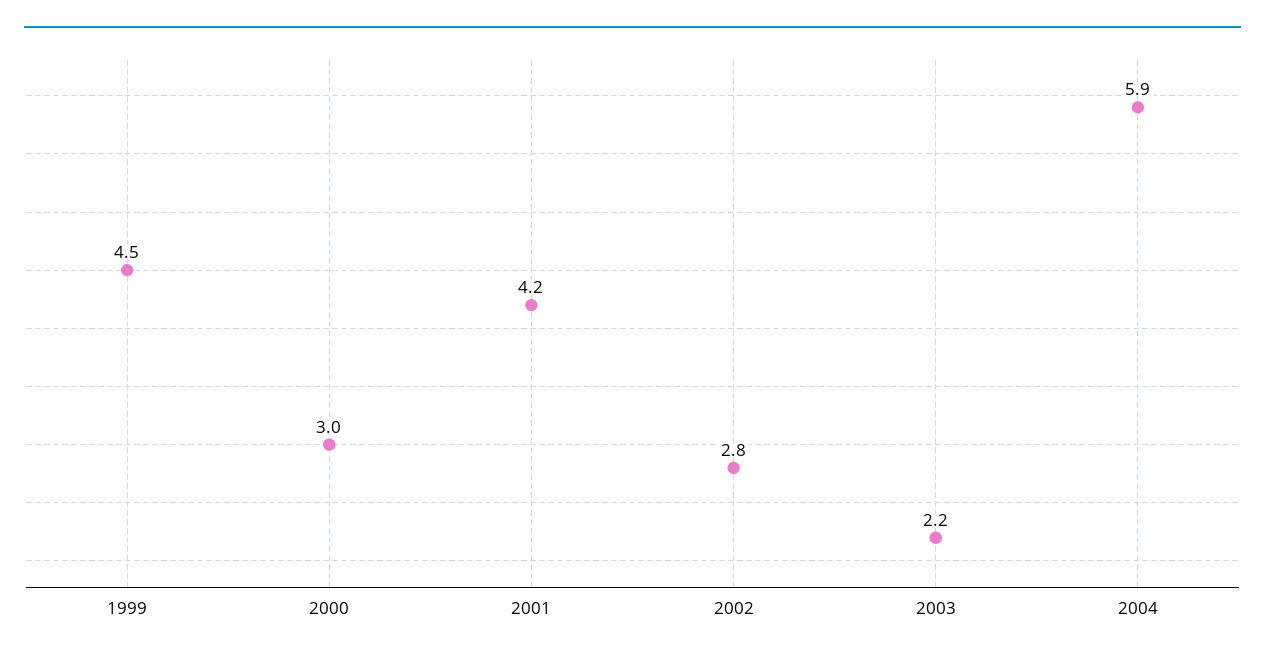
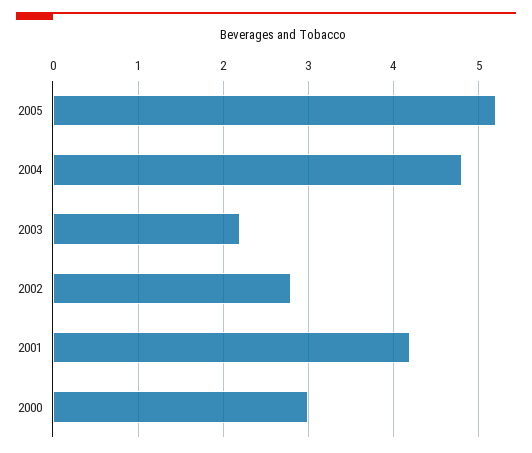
1999: 4.5 -> none
2004: 5.9 -> 4.8
2005: none -> 5.2

